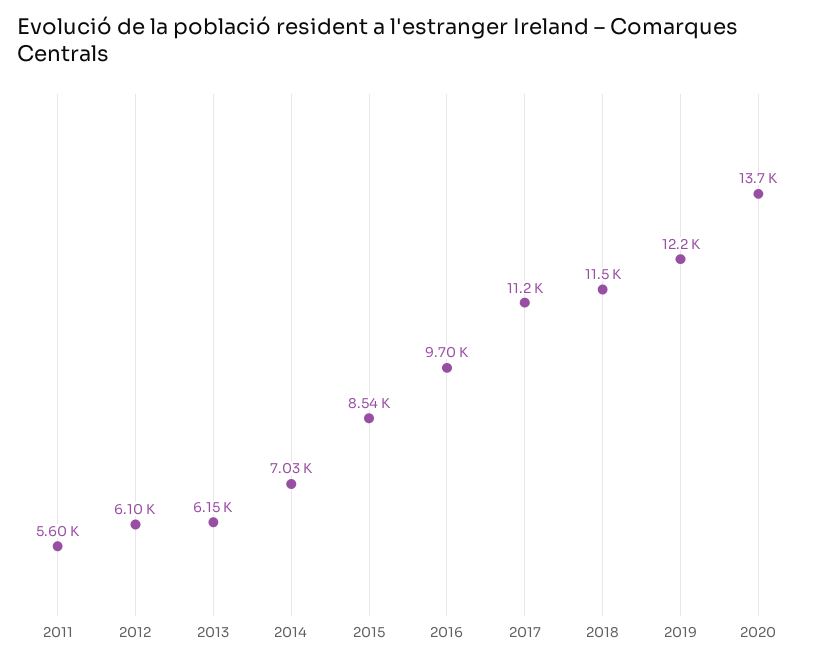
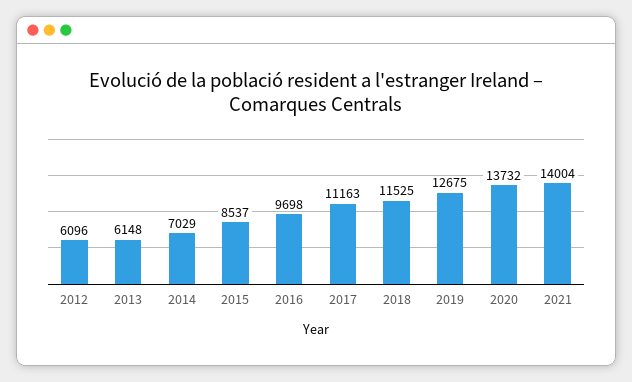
2011: 5600 -> none
2019: 12200 -> 12675
2021: none -> 14004

